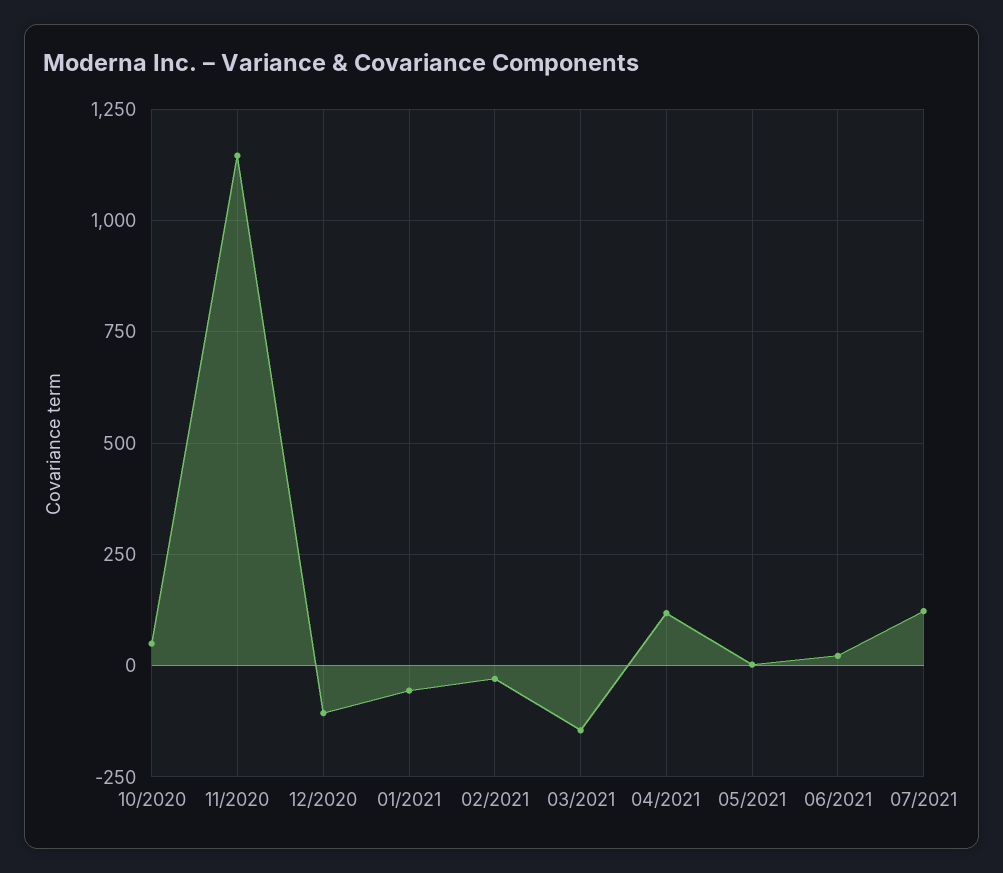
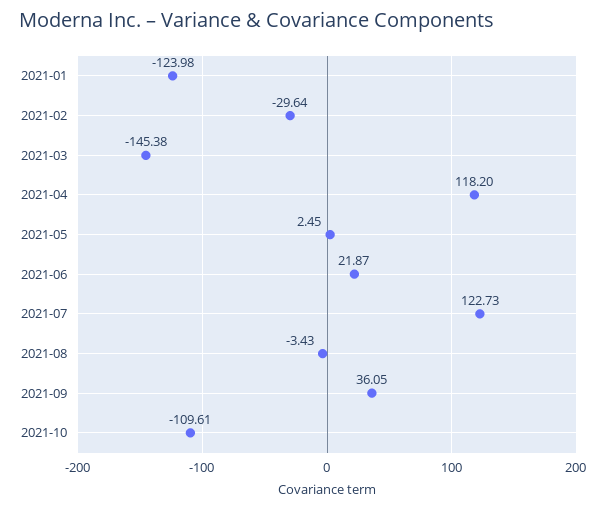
10/2020: 50 -> none
11/2020: 1150 -> none
12/2020: -100 -> none
01/2021: -50 -> -123.98
2021-08: none -> -3.43
2021-09: none -> 36.05
2021-10: none -> -109.61

